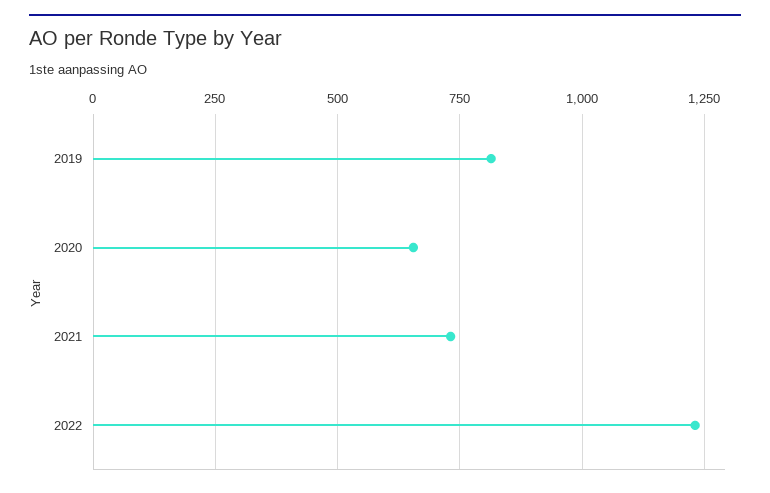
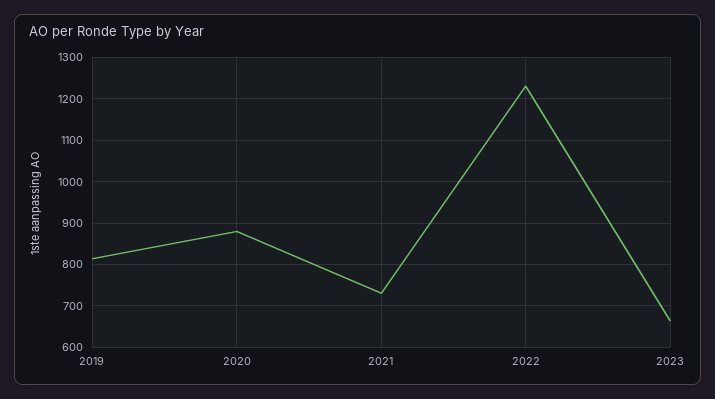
2020: 650 -> 880
2023: none -> 660

